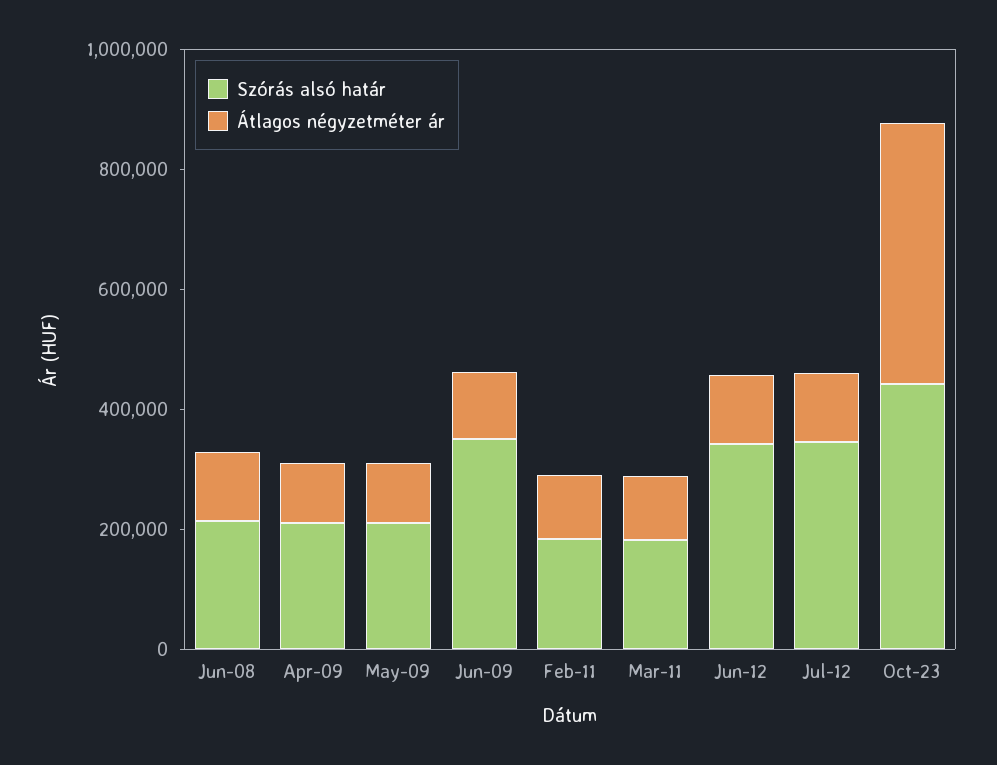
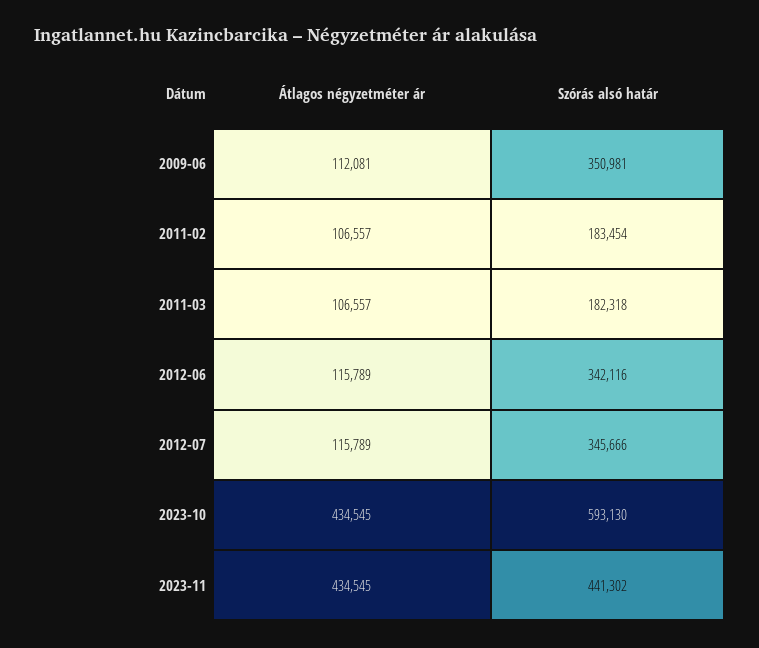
Szórás alsó határ, Jun-08: 200000 -> none
Átlagos négyzetméter ár, Jun-08: 100000 -> none
Szórás alsó határ, Apr-09: 200000 -> none
Átlagos négyzetméter ár, Apr-09: 100000 -> none
Szórás alsó határ, May-09: 200000 -> none
Átlagos négyzetméter ár, May-09: 100000 -> none
Szórás alsó határ, Oct-23: 450000 -> 593130
Átlagos négyzetméter ár, 2023-11: none -> 434545
Szórás alsó határ, 2023-11: none -> 441302

